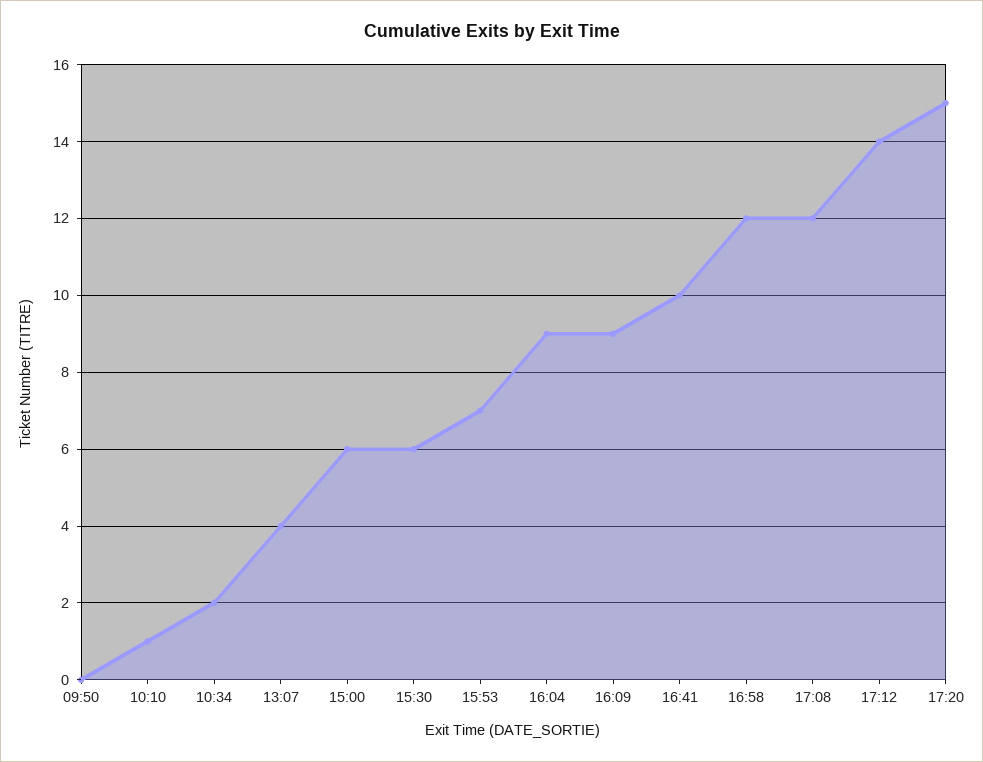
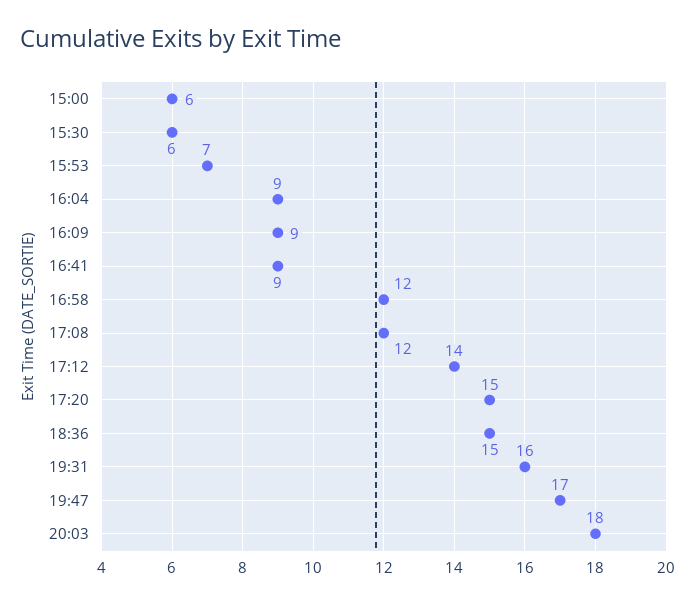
09:50: 0 -> none
10:10: 1 -> none
10:34: 2 -> none
13:07: 4 -> none
16:41: 10 -> 9
18:36: none -> 15
19:31: none -> 16
19:47: none -> 17
20:03: none -> 18

